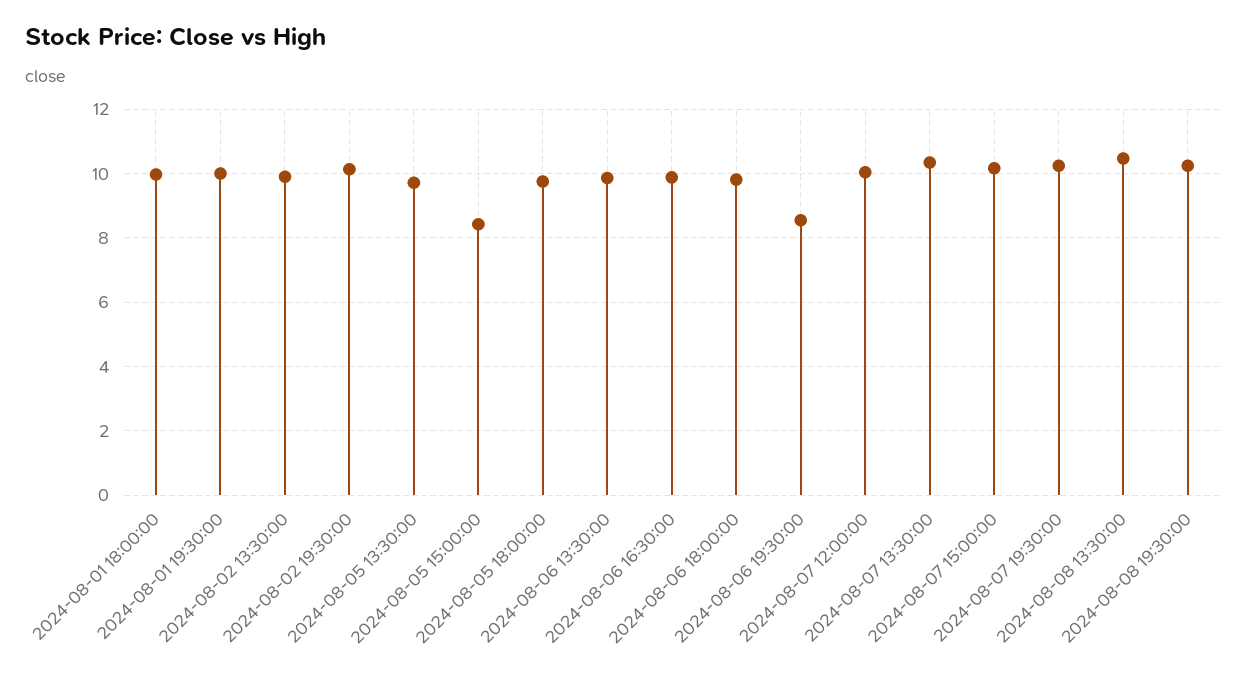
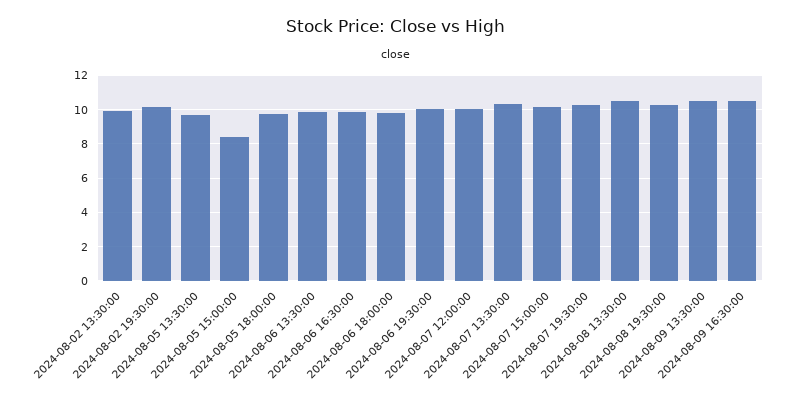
2024-08-01 18:00:00: 10 -> none
2024-08-01 19:30:00: 10 -> none
2024-08-06 19:30:00: 8.6 -> 10
2024-08-09 13:30:00: none -> 10.5
2024-08-09 16:30:00: none -> 10.5

